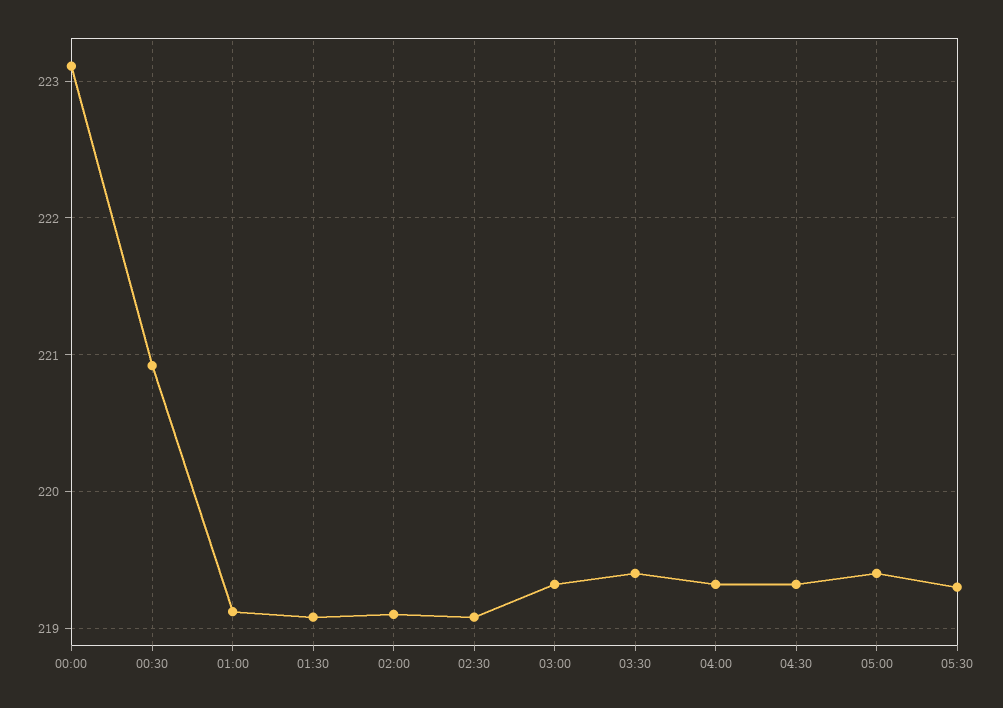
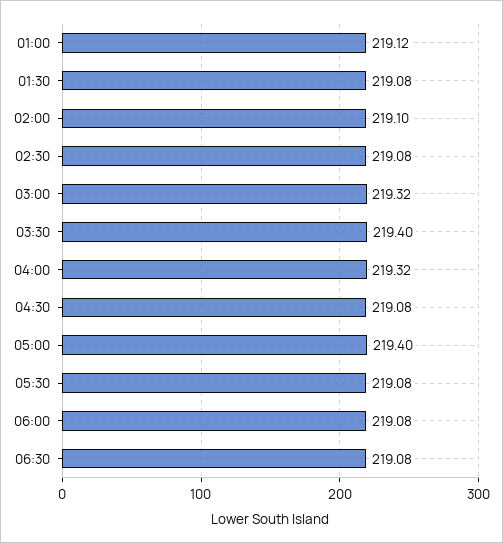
00:00: 223.1 -> none
00:30: 220.9 -> none
04:30: 219.3 -> 219.08
05:30: 219.3 -> 219.08
06:00: none -> 219.08
06:30: none -> 219.08

